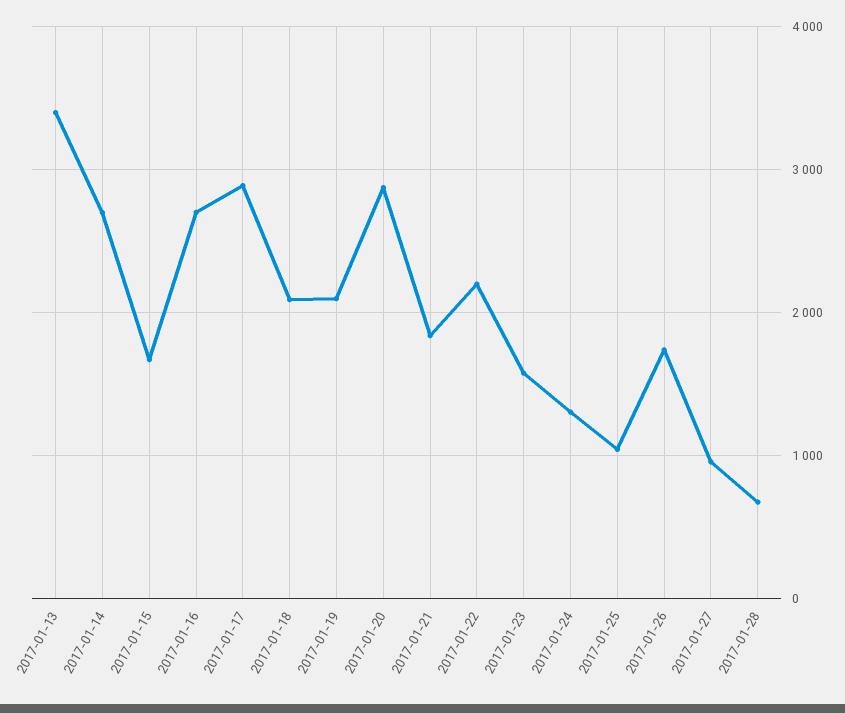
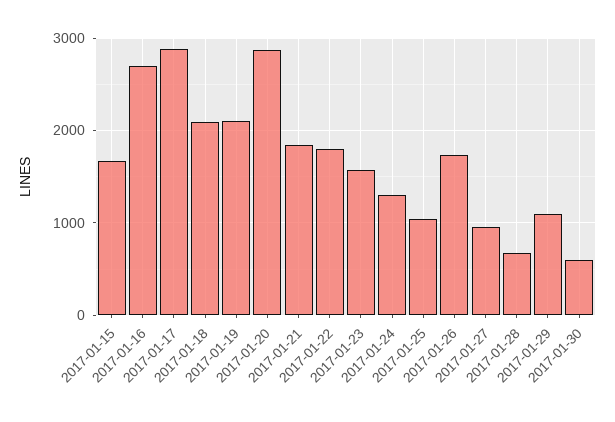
2017-01-13: 3400 -> none
2017-01-14: 2700 -> none
2017-01-22: 2200 -> 1800
2017-01-29: none -> 1100
2017-01-30: none -> 600

